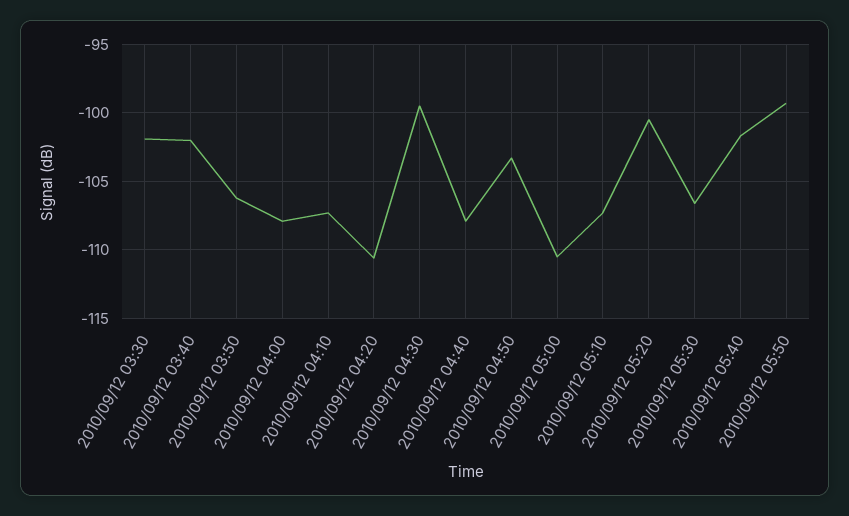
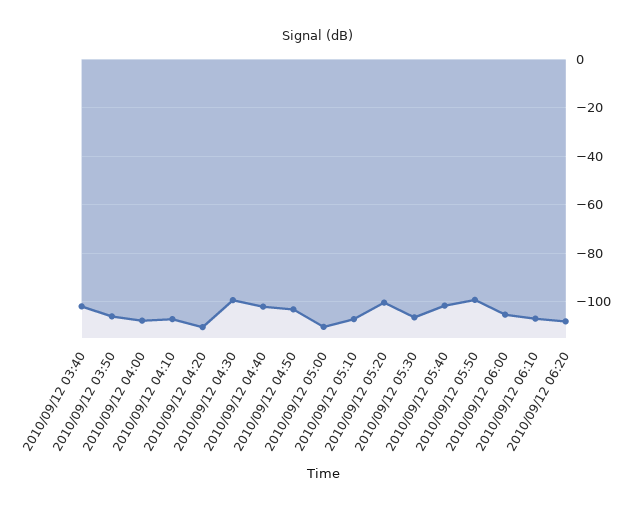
2010/09/12 03:30: -102 -> none
2010/09/12 04:40: -108 -> -102.5
2010/09/12 06:00: none -> -105
2010/09/12 06:10: none -> -107.5
2010/09/12 06:20: none -> -107.5

